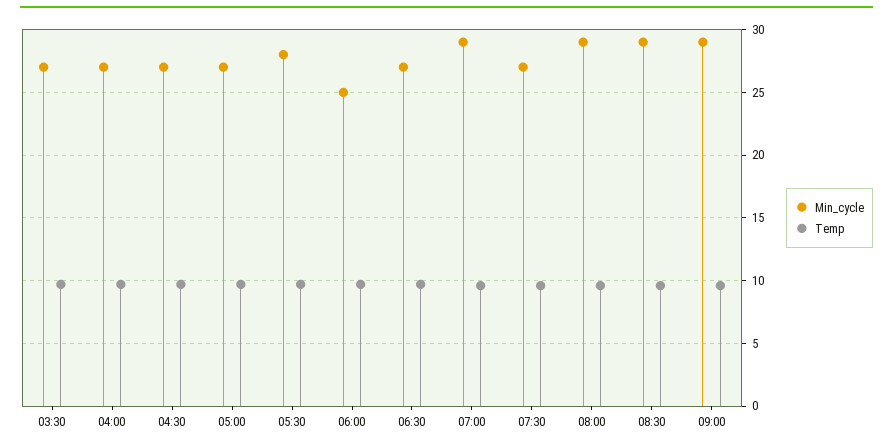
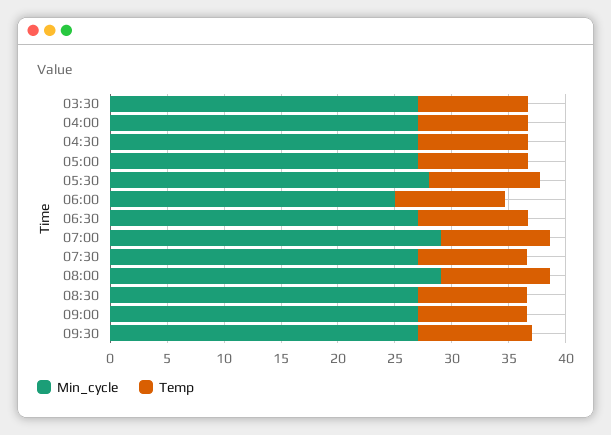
Min_cycle, 08:30: 29 -> 27
Min_cycle, 09:00: 29 -> 27
Min_cycle, 09:30: none -> 27
Temp, 09:30: none -> 10

